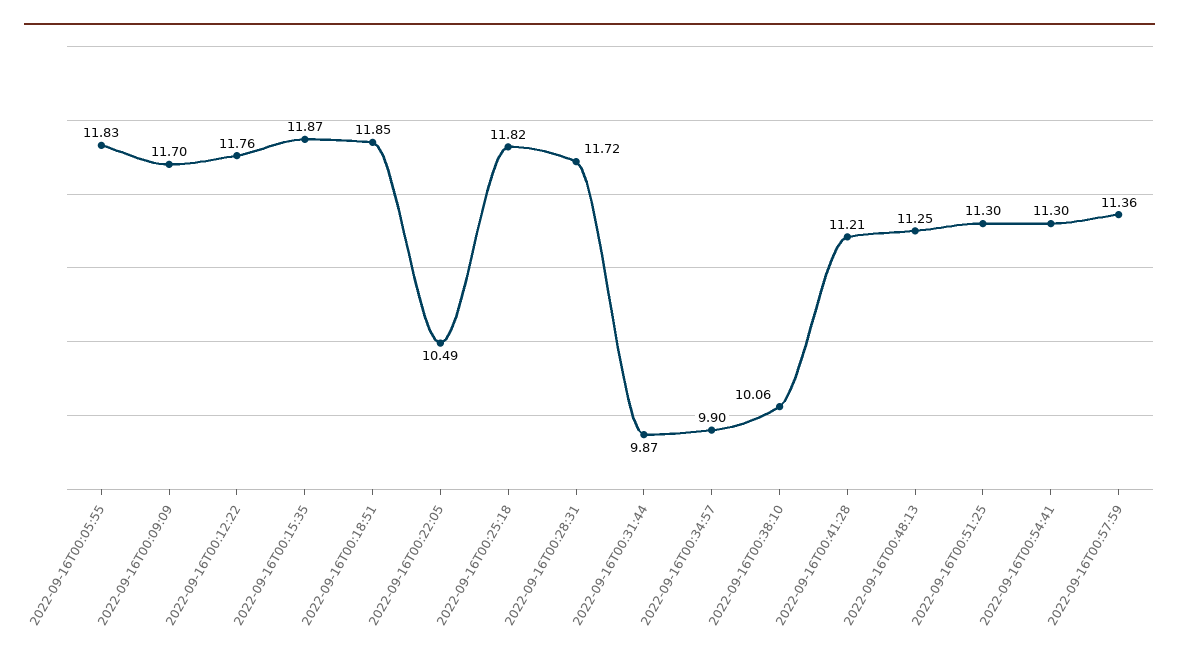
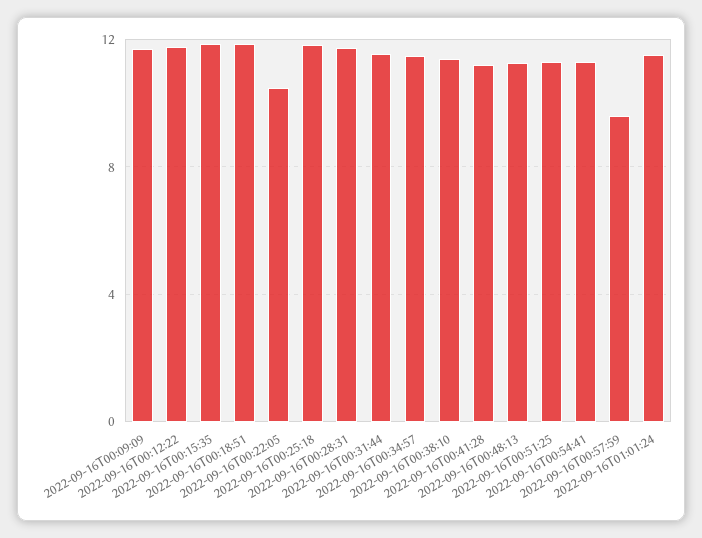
2022-09-16T00:05:55: 11.83 -> none
2022-09-16T00:31:44: 9.87 -> 11.5
2022-09-16T00:34:57: 9.9 -> 11.5
2022-09-16T00:38:10: 10.06 -> 11.5
2022-09-16T00:57:59: 11.36 -> 9.5
2022-09-16T01:01:24: none -> 11.5

